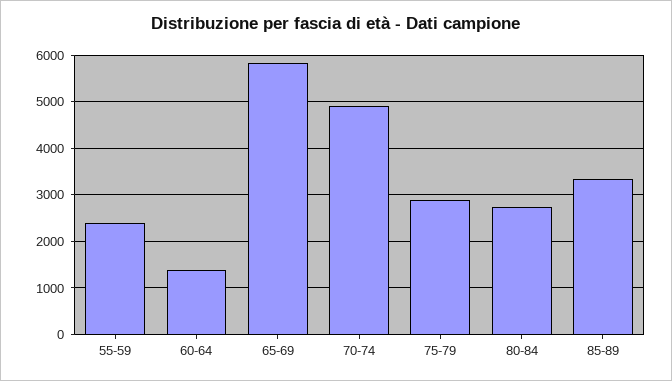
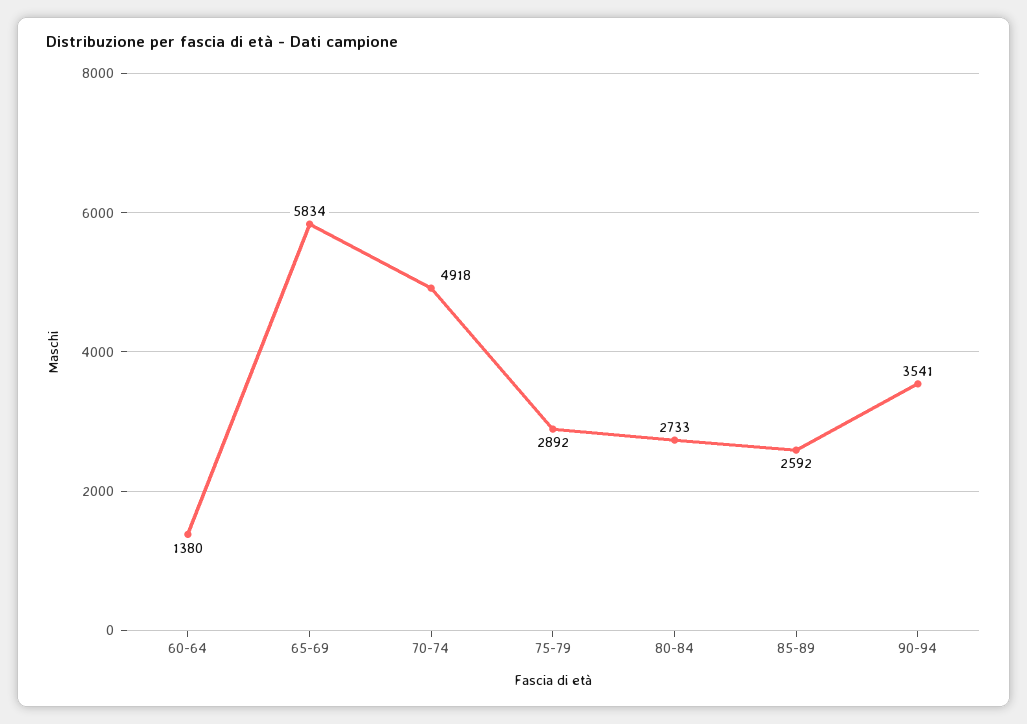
55-59: 2400 -> none
85-89: 3400 -> 2592
90-94: none -> 3541

